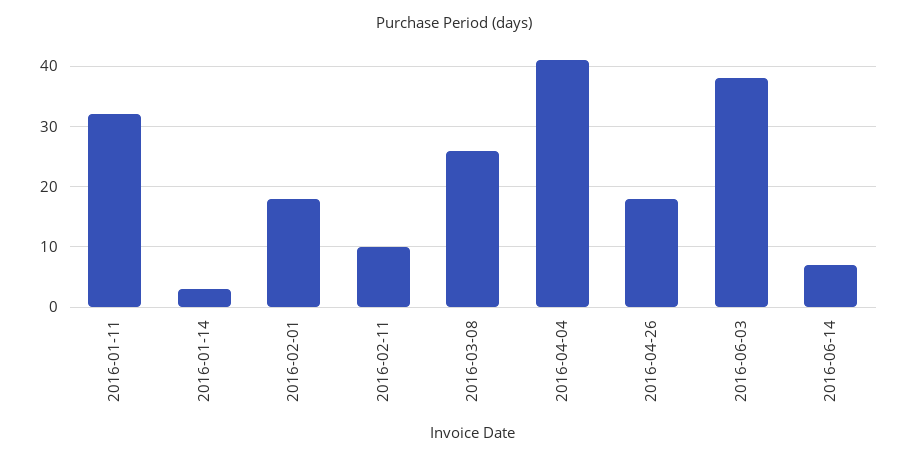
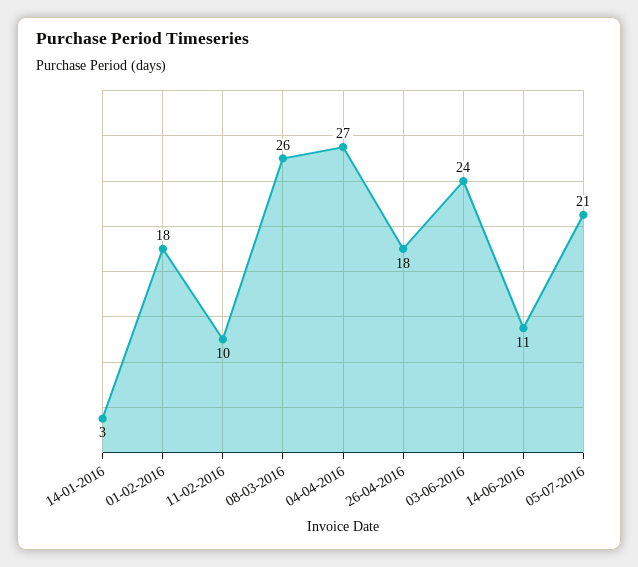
2016-01-11: 32 -> none
2016-04-04: 41 -> 27
2016-06-03: 38 -> 24
2016-06-14: 7 -> 11
05-07-2016: none -> 21

